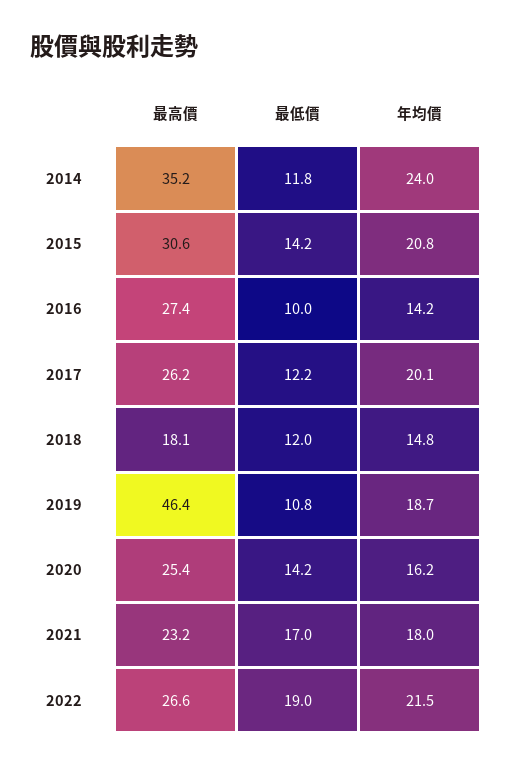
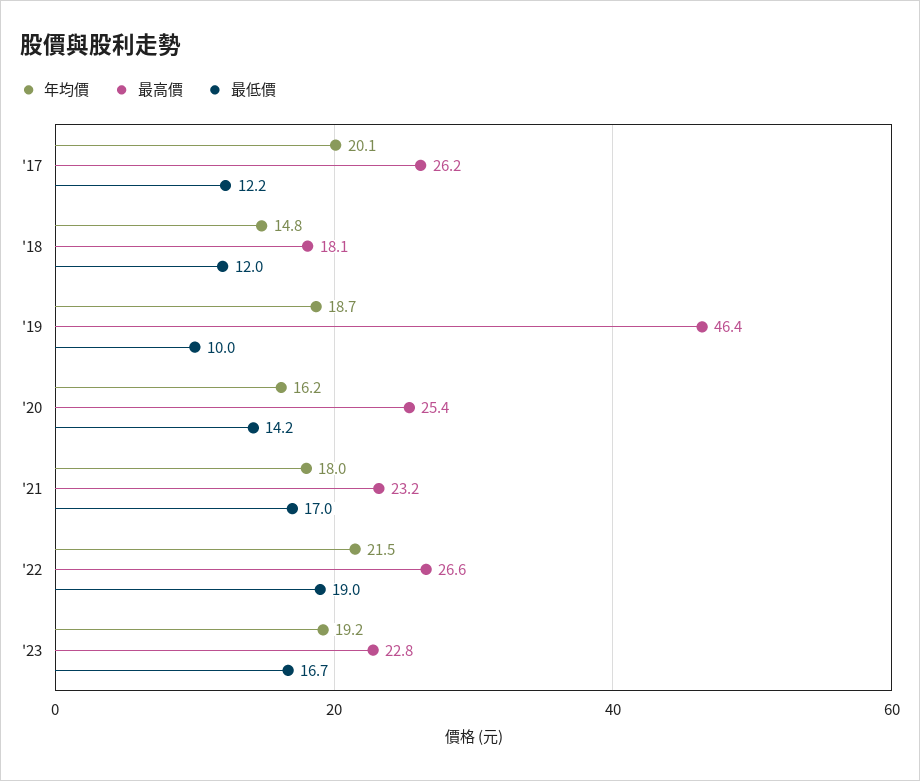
最高價, 2014: 35.2 -> none
最低價, 2014: 11.8 -> none
年均價, 2014: 24 -> none
最高價, 2015: 30.6 -> none
最低價, 2015: 14.2 -> none
年均價, 2015: 20.8 -> none
最高價, 2016: 27.4 -> none
最低價, 2016: 10 -> none
年均價, 2016: 14.2 -> none
最低價, 2019: 10.8 -> 10
年均價, '23: none -> 19.2
最高價, '23: none -> 22.8
最低價, '23: none -> 16.7

